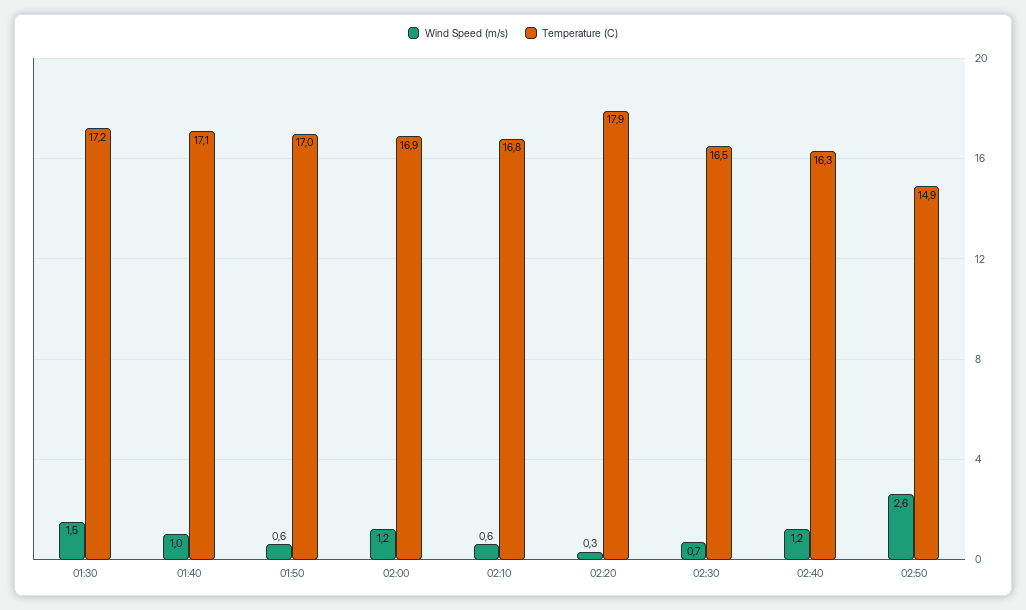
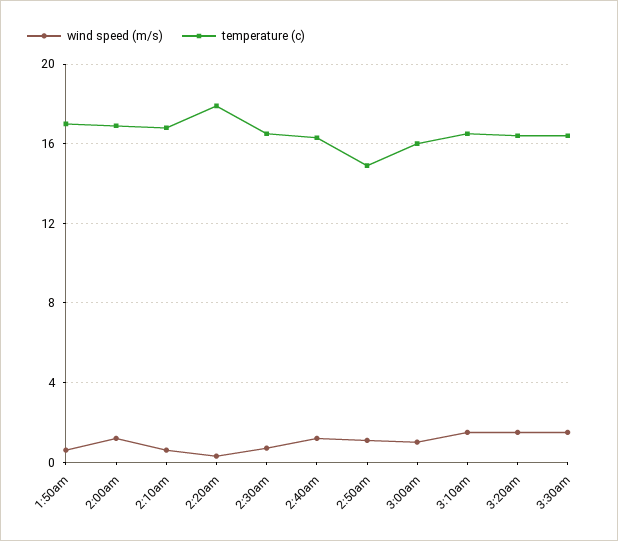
Wind Speed (m/s), 01:30: 1.5 -> none
Temperature (C), 01:30: 17.2 -> none
Wind Speed (m/s), 01:40: 1 -> none
Temperature (C), 01:40: 17.1 -> none
Wind Speed (m/s), 02:50: 2.6 -> 1
Wind Speed (m/s), 3:00am: none -> 1
Temperature (C), 3:00am: none -> 16
Wind Speed (m/s), 3:10am: none -> 1.5
Temperature (C), 3:10am: none -> 16.5
Wind Speed (m/s), 3:20am: none -> 1.5
Temperature (C), 3:20am: none -> 16.5
Wind Speed (m/s), 3:30am: none -> 1.5
Temperature (C), 3:30am: none -> 16.5

